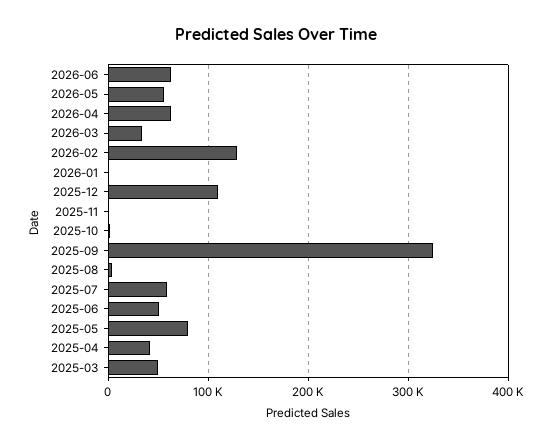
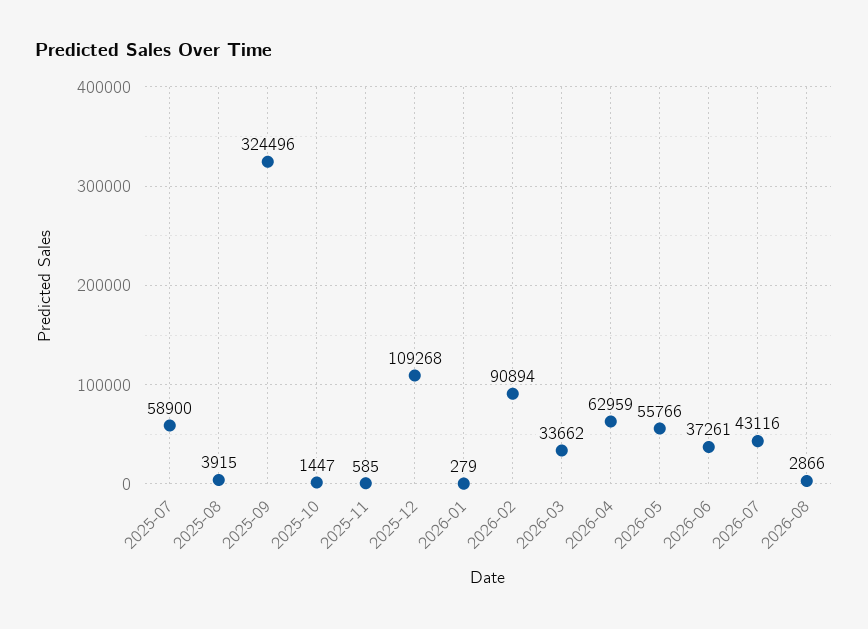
2026-06: 60000 -> 37261
2026-02: 130000 -> 90894
2025-06: 50000 -> none
2025-05: 80000 -> none
2025-04: 40000 -> none
2025-03: 50000 -> none
2026-07: none -> 43116
2026-08: none -> 2866

